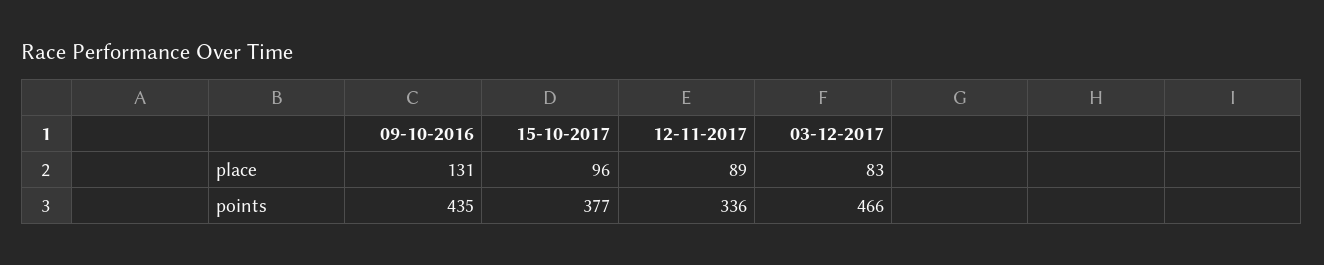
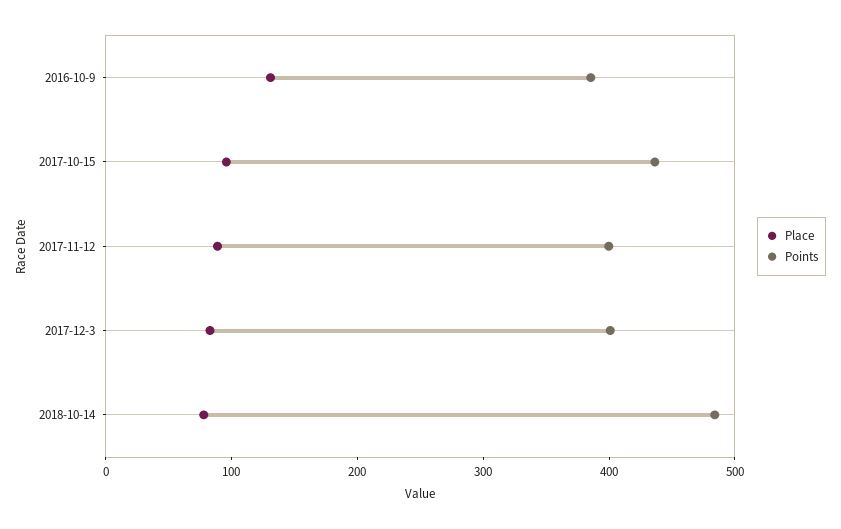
points, 09-10-2016: 435 -> 380
points, 15-10-2017: 377 -> 440
points, 12-11-2017: 336 -> 400
points, 03-12-2017: 466 -> 400
place, 2018-10-14: none -> 80
points, 2018-10-14: none -> 480

